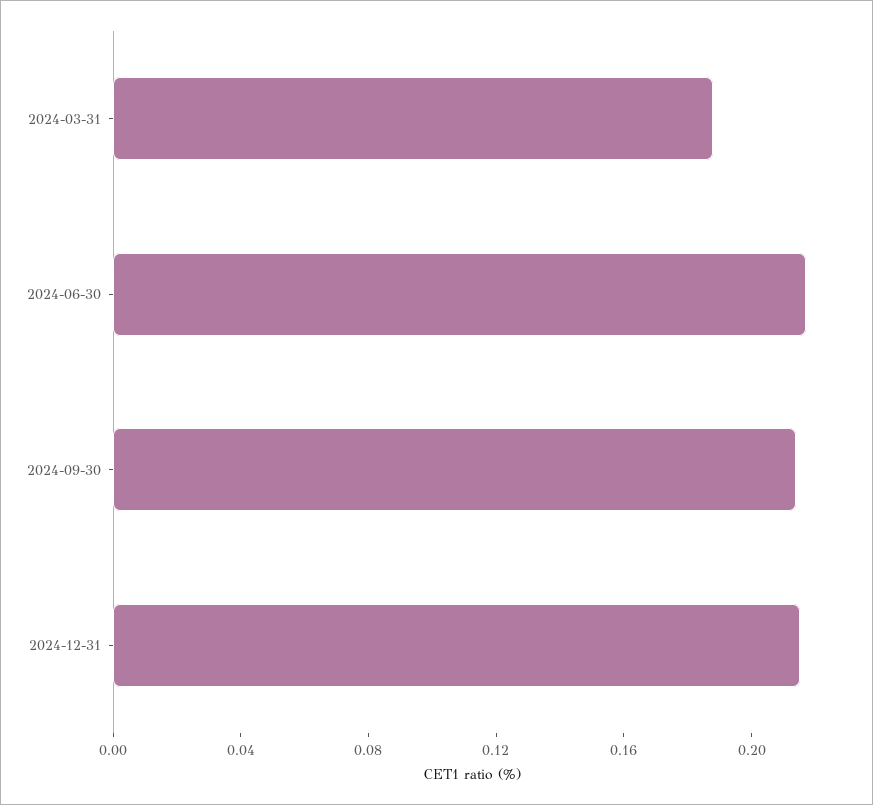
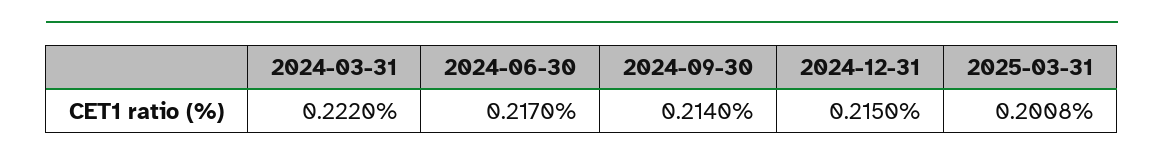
2024-03-31: 0.19 -> 0.222
2025-03-31: none -> 0.2008

